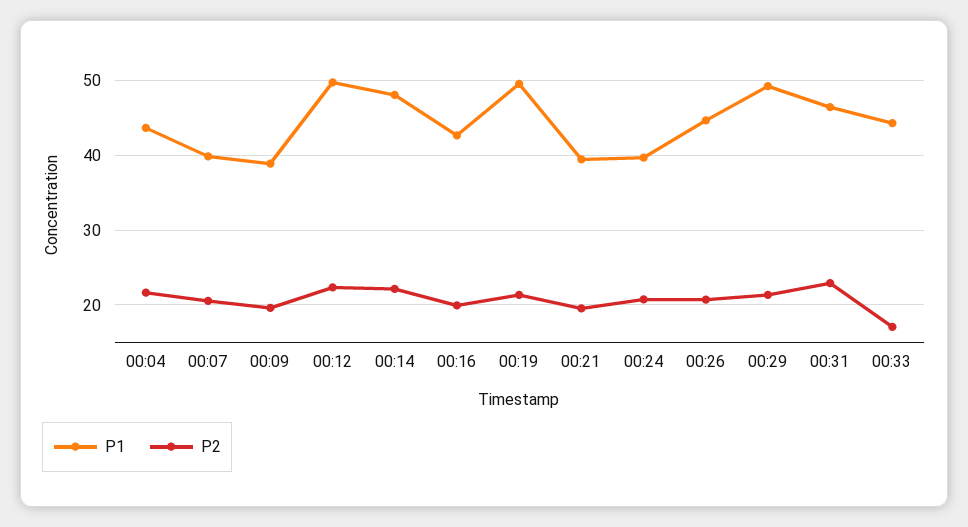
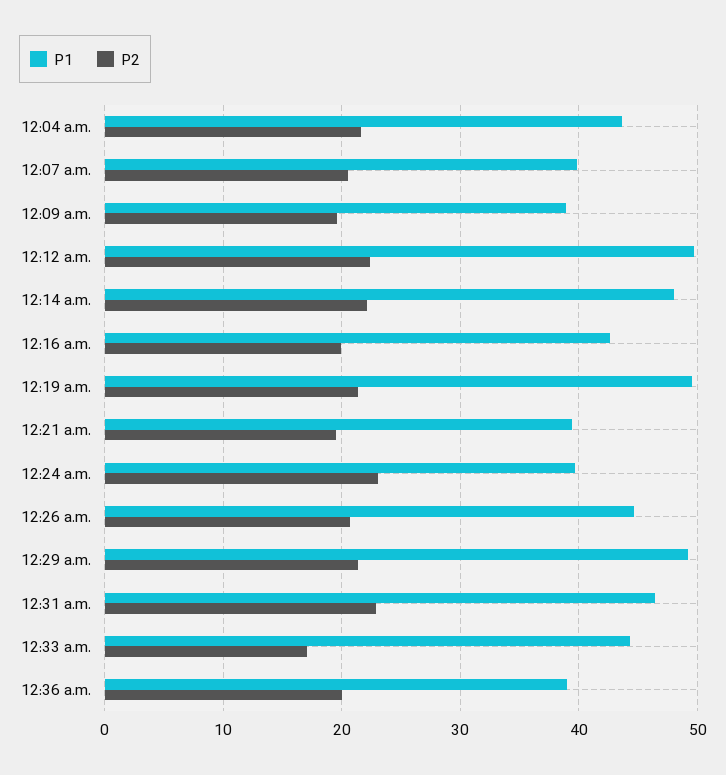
P2, 00:24: 21 -> 23
P1, 12:36 a.m.: none -> 39
P2, 12:36 a.m.: none -> 20

